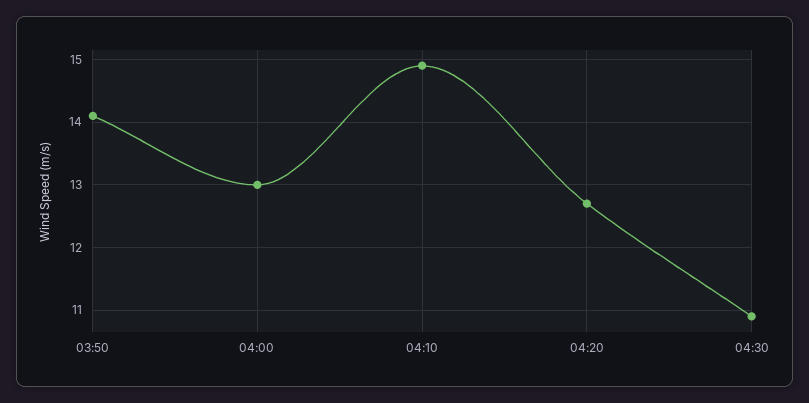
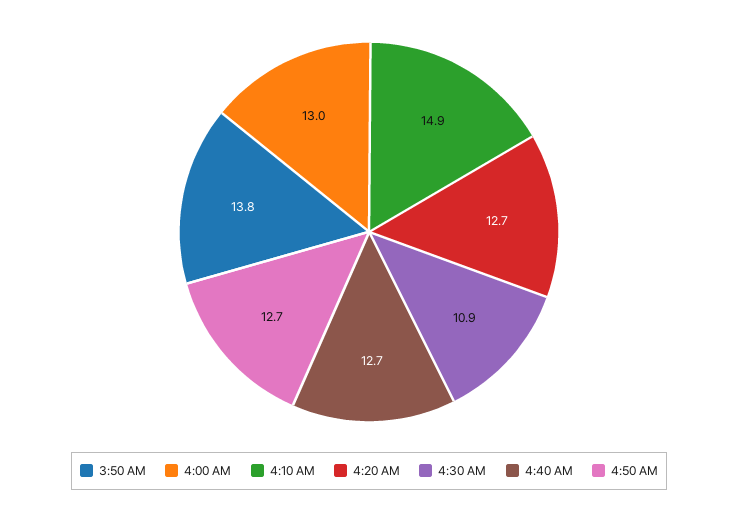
03:50: 14.1 -> 13.8
4:40 AM: none -> 12.7
4:50 AM: none -> 12.7

